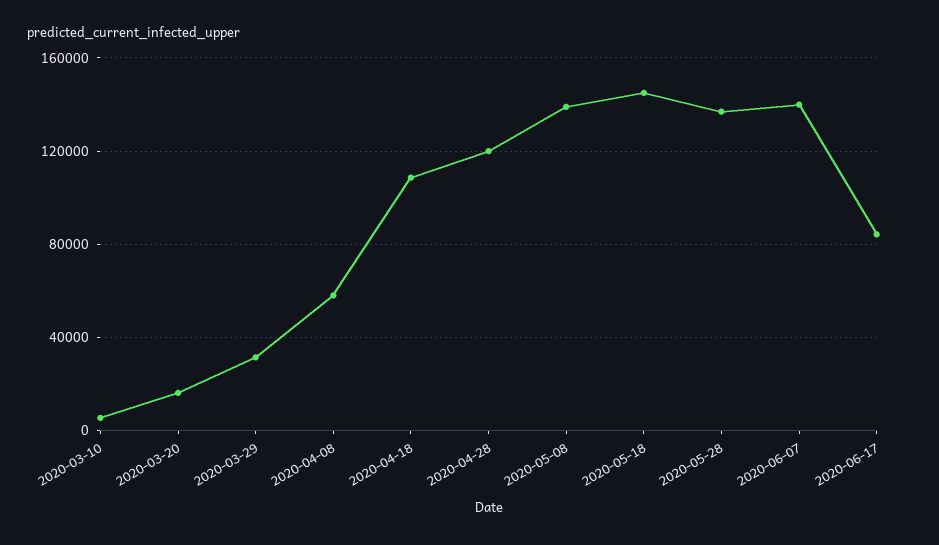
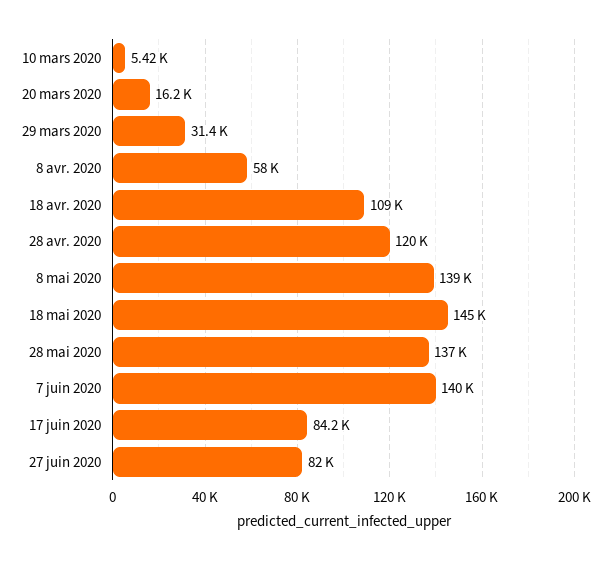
27 juin 2020: none -> 82000

